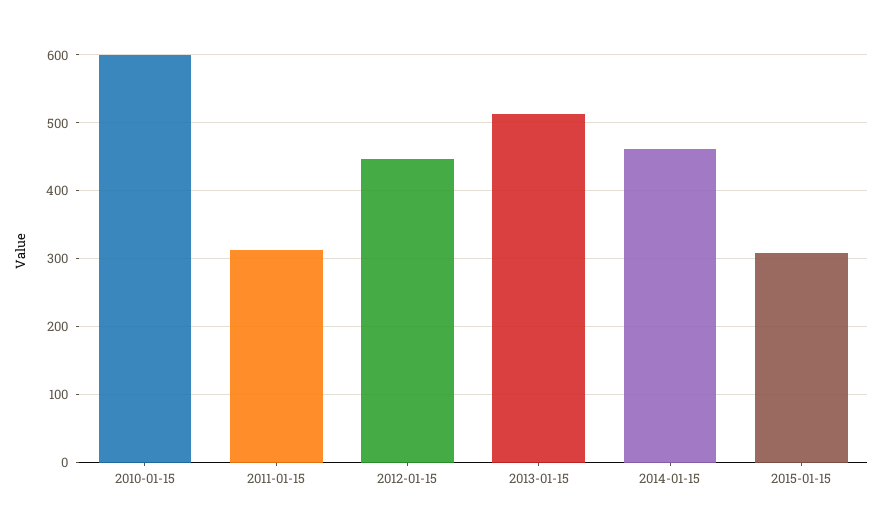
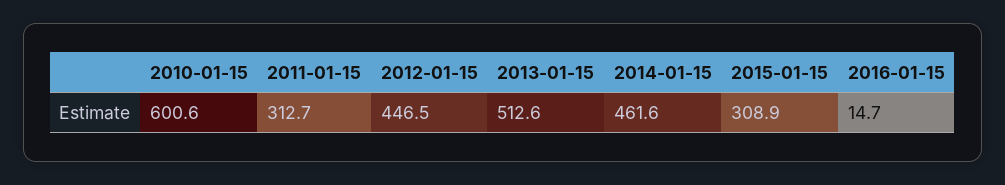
2016-01-15: none -> 14.7

